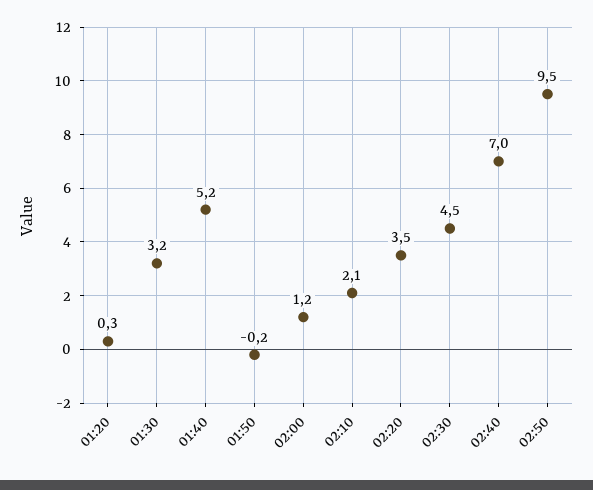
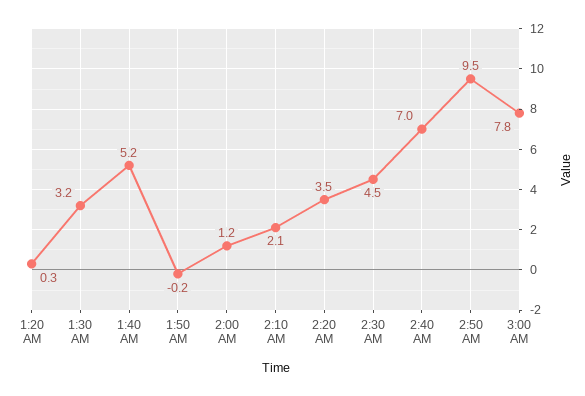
3:00 AM: none -> 7.8

